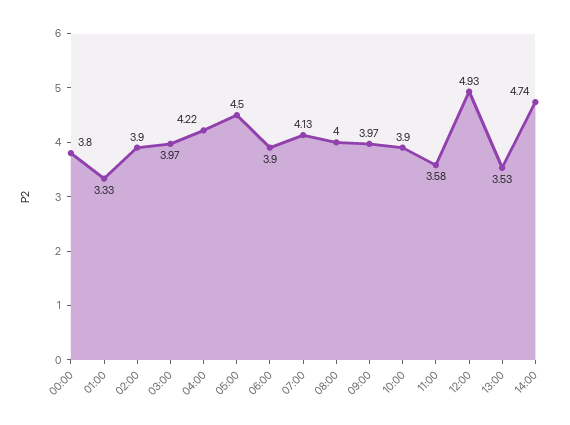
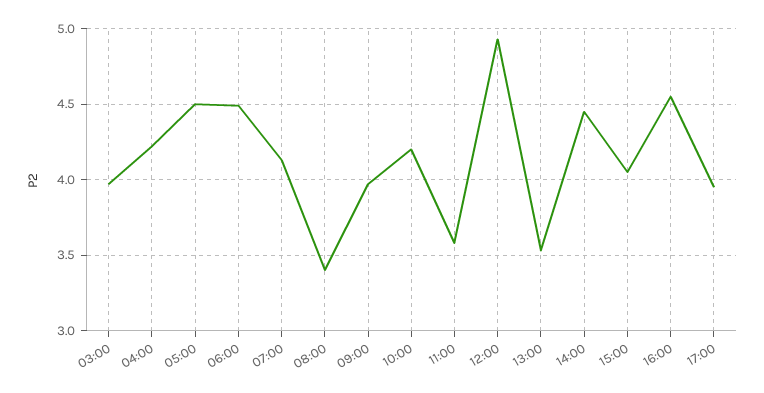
00:00: 3.8 -> none
01:00: 3.33 -> none
02:00: 3.9 -> none
06:00: 3.9 -> 4.5
08:00: 4 -> 3.4
10:00: 3.9 -> 4.2
14:00: 4.74 -> 4.45
15:00: none -> 4.05
16:00: none -> 4.55
17:00: none -> 3.95

